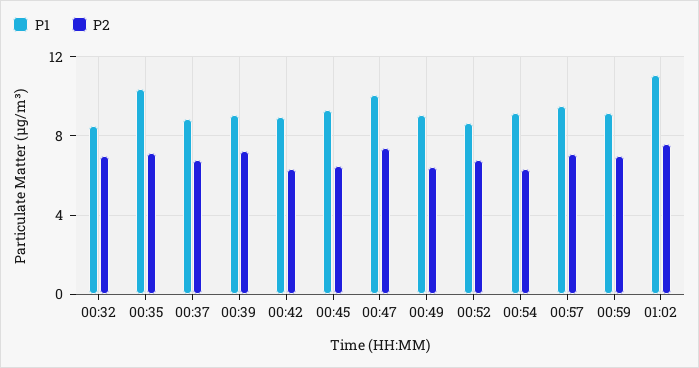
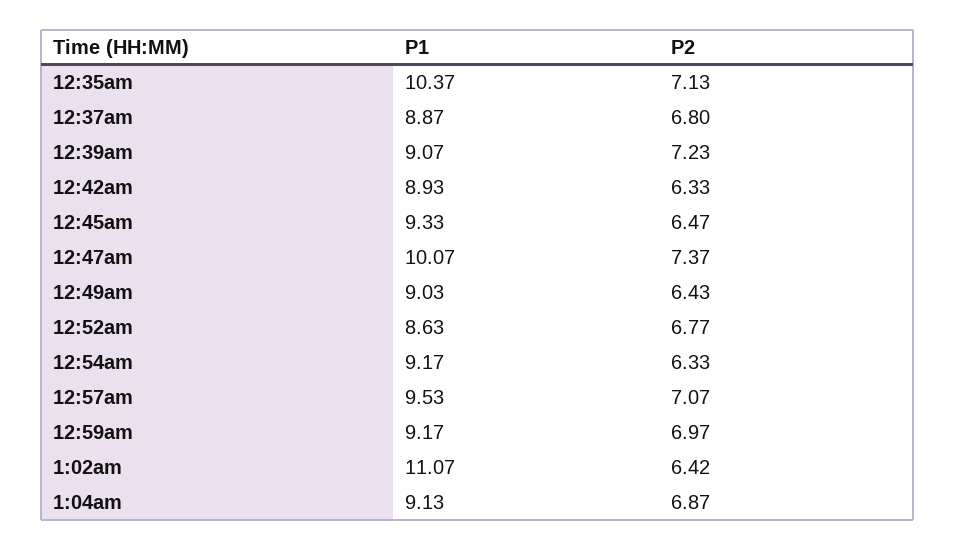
P1, 00:32: 8.5 -> none
P2, 00:32: 7 -> none
P2, 01:02: 7.5 -> 6.42
P1, 1:04am: none -> 9.13
P2, 1:04am: none -> 6.87

